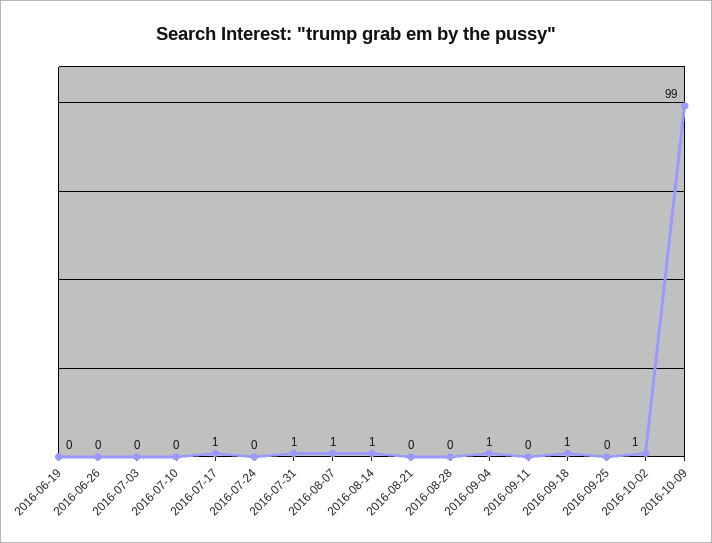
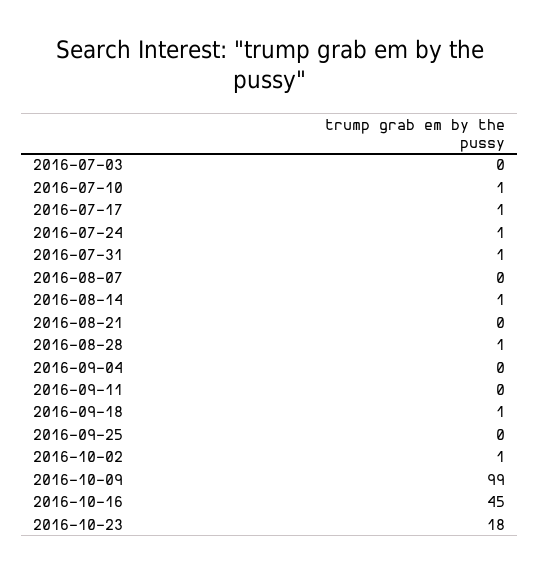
2016-06-19: 0 -> none
2016-06-26: 0 -> none
2016-07-10: 0 -> 1
2016-07-24: 0 -> 1
2016-08-07: 1 -> 0
2016-08-28: 0 -> 1
2016-09-04: 1 -> 0
2016-10-16: none -> 45
2016-10-23: none -> 18

